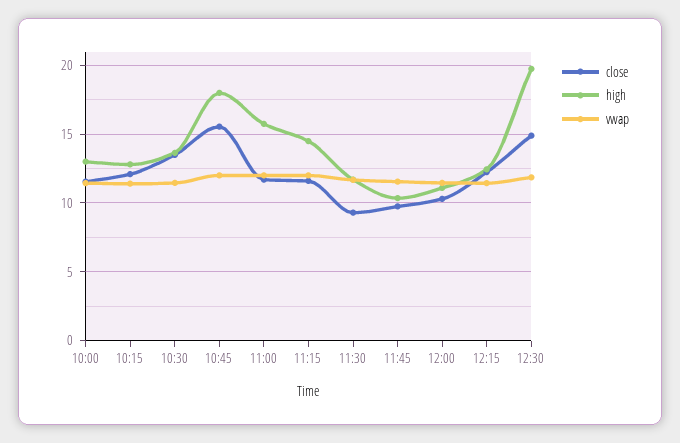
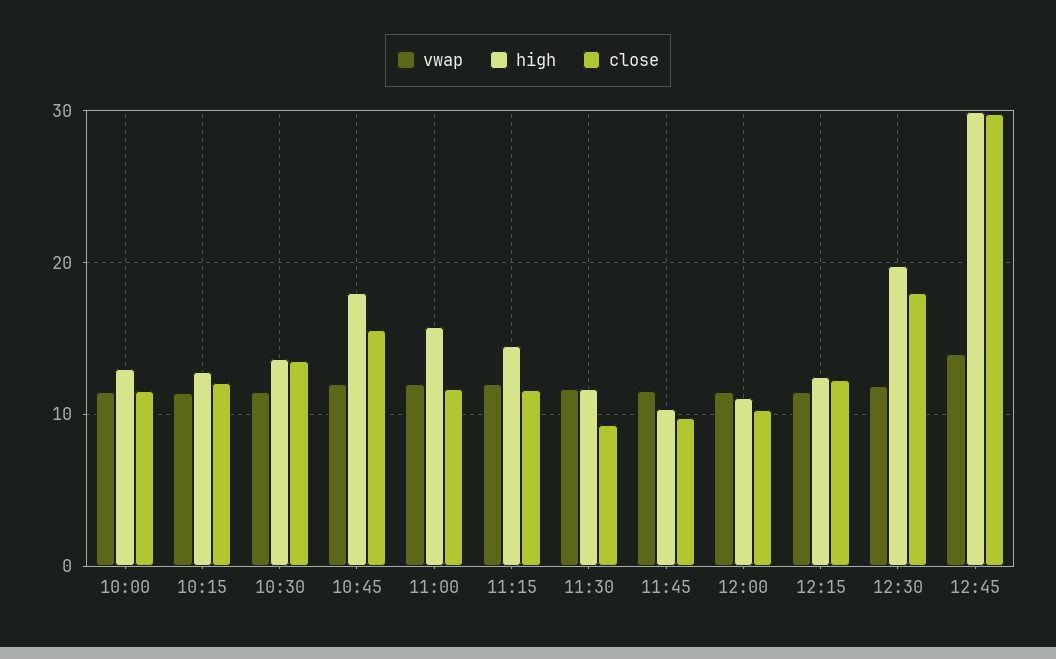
close, 12:30: 15 -> 18
vwap, 12:45: none -> 14
high, 12:45: none -> 30
close, 12:45: none -> 30

